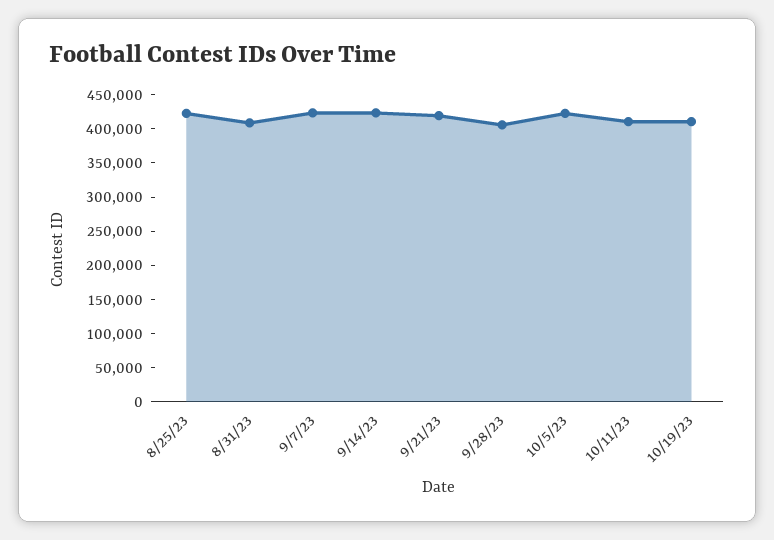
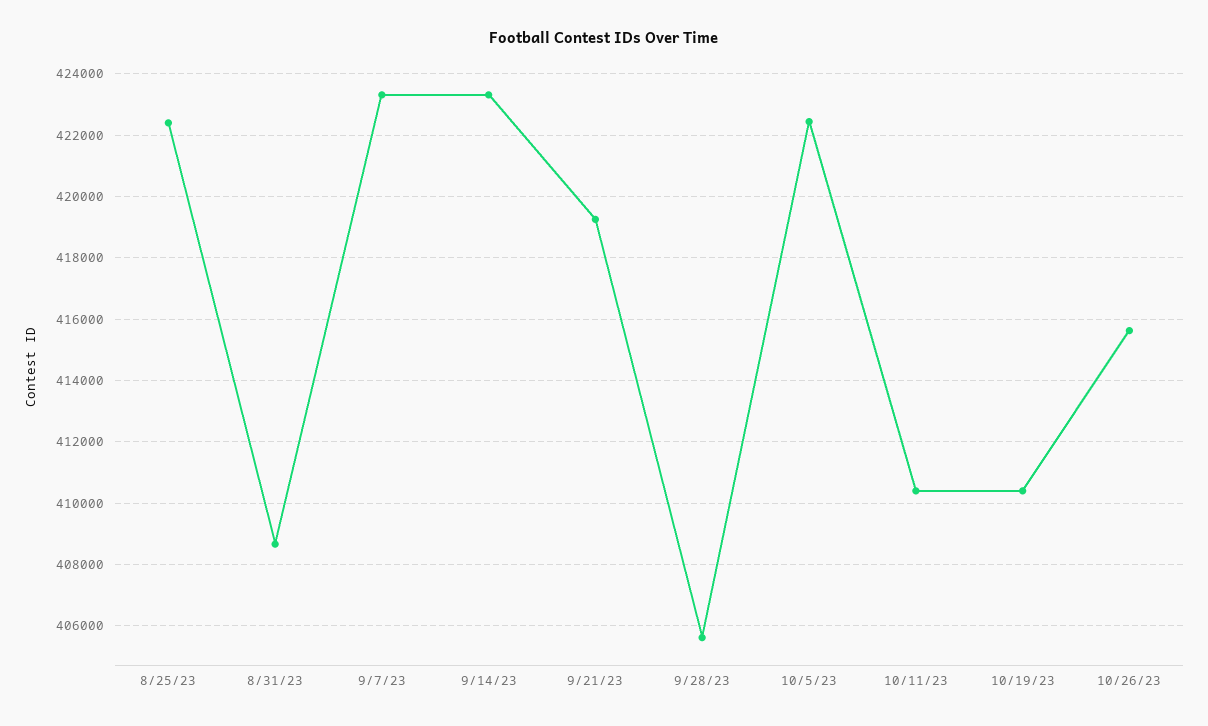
10/26/23: none -> 415600

